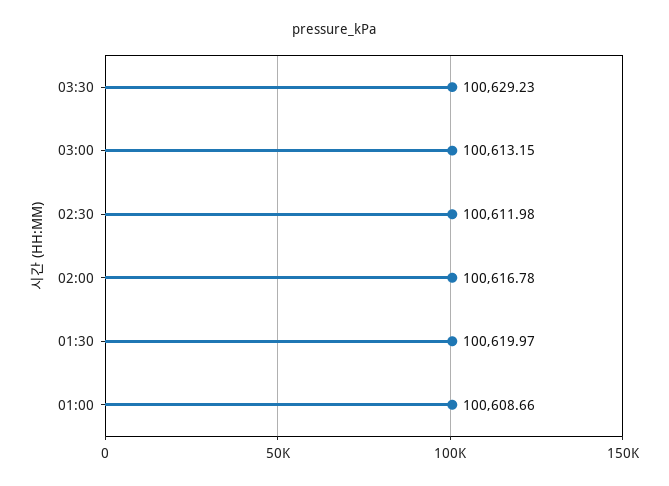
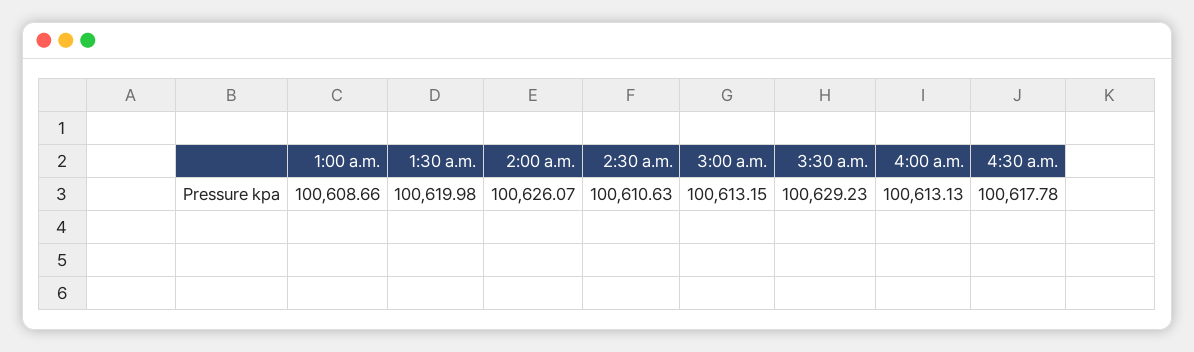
02:30: 100611.98 -> 100610.63
02:00: 100616.78 -> 100626.07
01:30: 100619.97 -> 100619.98
4:00 a.m.: none -> 100613.13
4:30 a.m.: none -> 100617.78

